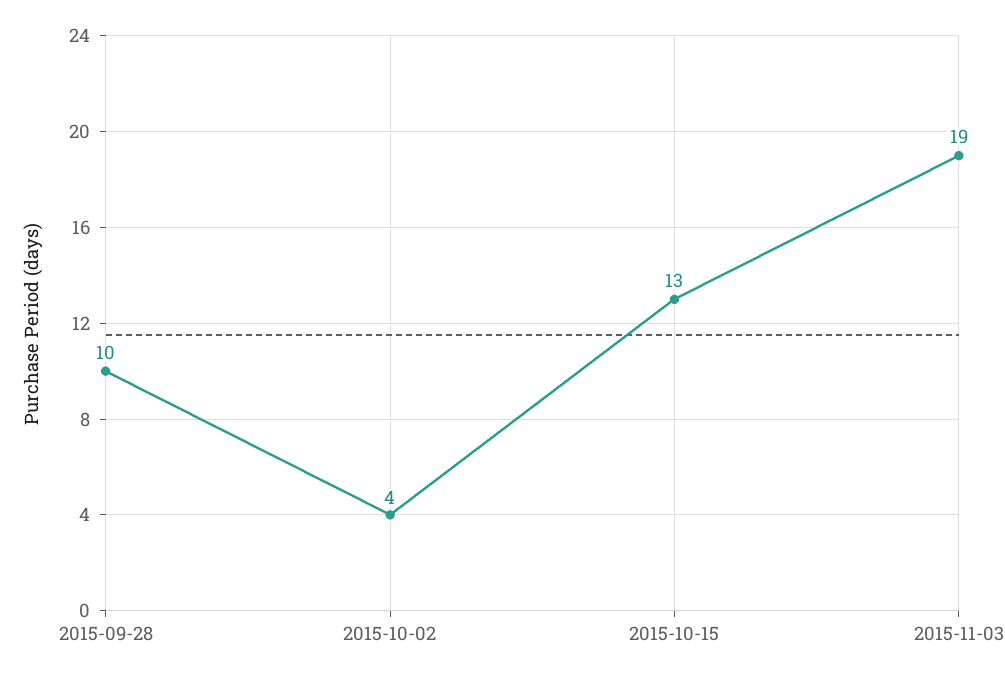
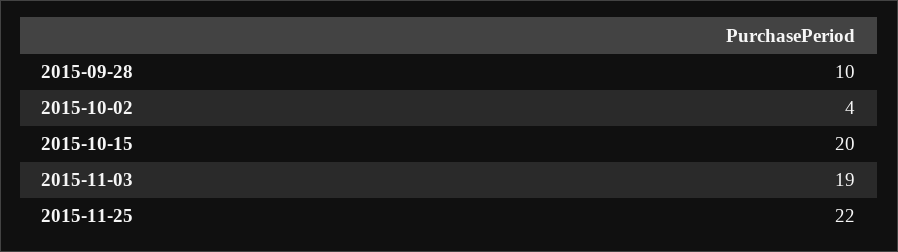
2015-10-15: 13 -> 20
2015-11-25: none -> 22

